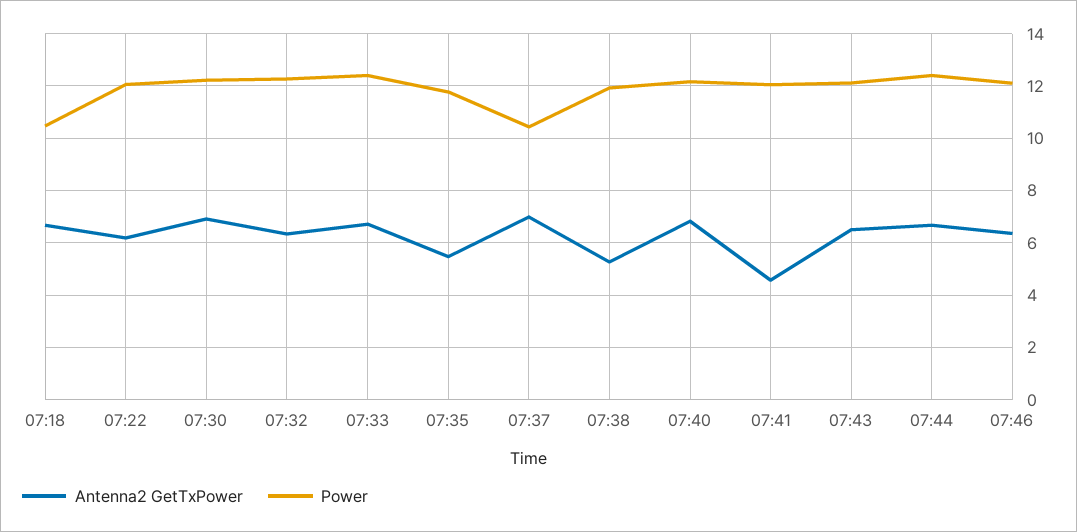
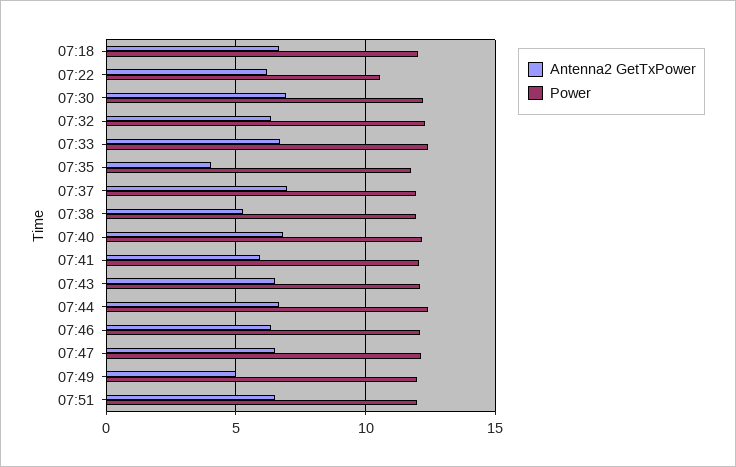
Power, 07:18: 10.5 -> 12
Power, 07:22: 12 -> 10.5
Antenna2 GetTxPower, 07:35: 5.5 -> 4
Power, 07:37: 10.5 -> 12
Antenna2 GetTxPower, 07:41: 4.5 -> 6
Antenna2 GetTxPower, 07:47: none -> 6.5
Power, 07:47: none -> 12
Antenna2 GetTxPower, 07:49: none -> 5
Power, 07:49: none -> 12
Antenna2 GetTxPower, 07:51: none -> 6.5
Power, 07:51: none -> 12

